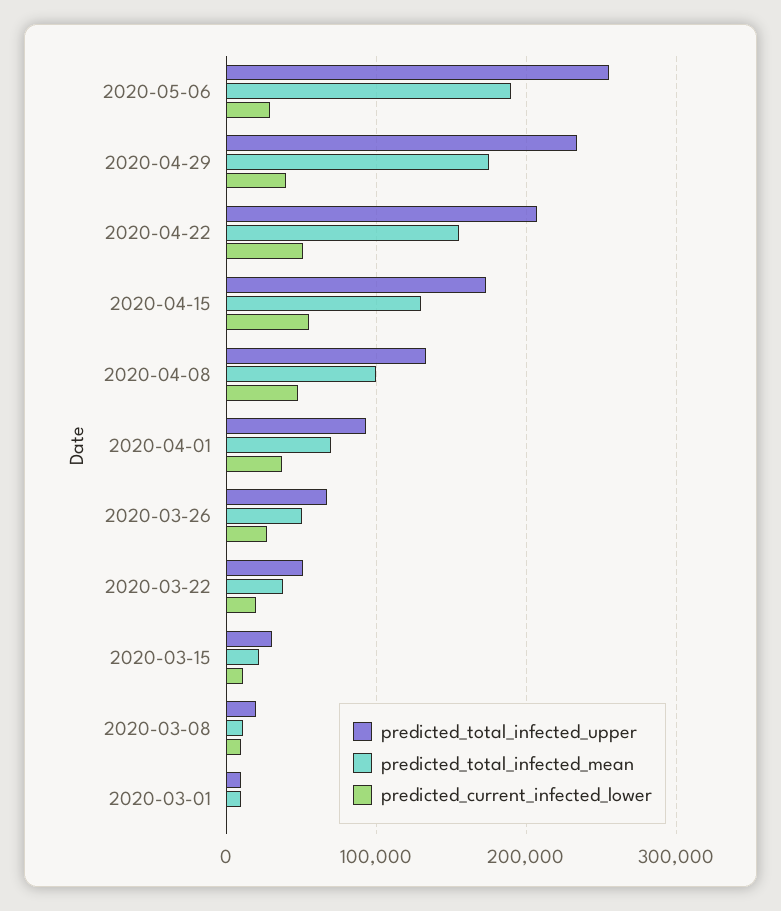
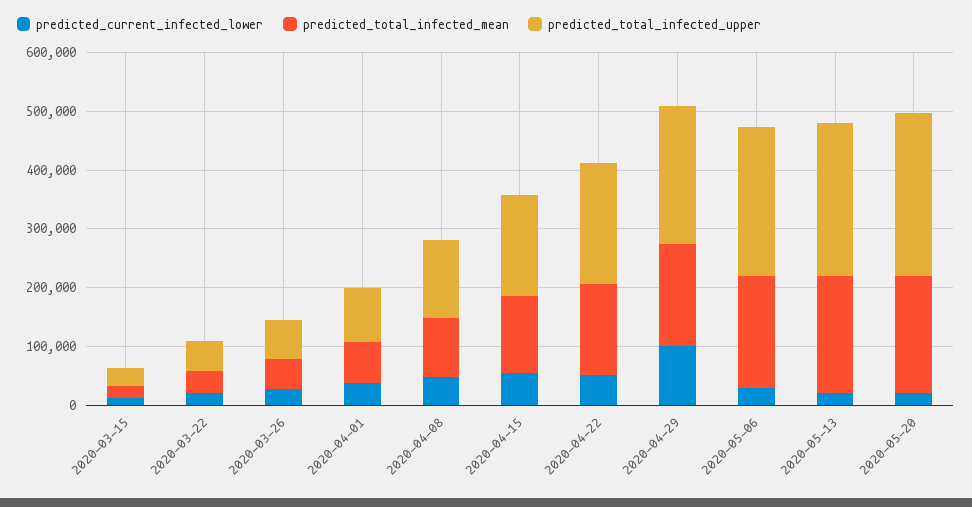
predicted_current_infected_lower, 2020-04-29: 40000 -> 100000
predicted_total_infected_upper, 2020-03-08: 20000 -> none
predicted_total_infected_mean, 2020-03-08: 10000 -> none
predicted_current_infected_lower, 2020-03-08: 10000 -> none
predicted_total_infected_upper, 2020-03-01: 10000 -> none
predicted_total_infected_mean, 2020-03-01: 10000 -> none
predicted_current_infected_lower, 2020-03-01: 0 -> none
predicted_current_infected_lower, 2020-05-13: none -> 20000
predicted_total_infected_mean, 2020-05-13: none -> 200000
predicted_total_infected_upper, 2020-05-13: none -> 260000
predicted_current_infected_lower, 2020-05-20: none -> 20000
predicted_total_infected_mean, 2020-05-20: none -> 200000
predicted_total_infected_upper, 2020-05-20: none -> 280000

